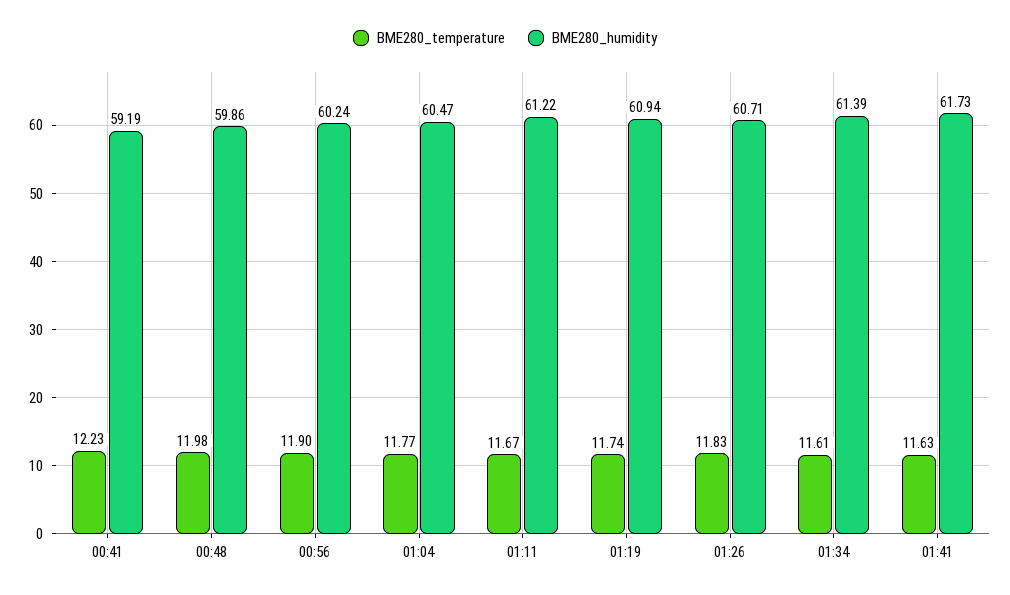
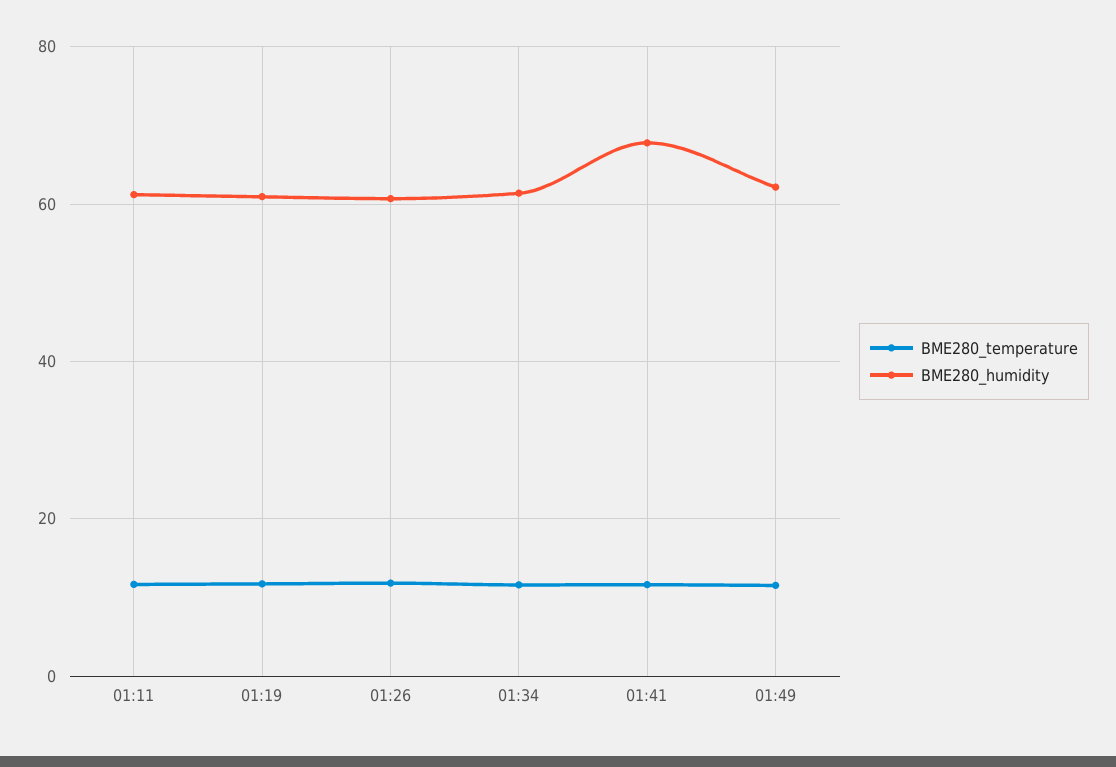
BME280_temperature, 00:41: 12.23 -> none
BME280_humidity, 00:41: 59.19 -> none
BME280_temperature, 00:48: 11.98 -> none
BME280_humidity, 00:48: 59.86 -> none
BME280_temperature, 00:56: 11.9 -> none
BME280_humidity, 00:56: 60.24 -> none
BME280_temperature, 01:04: 11.77 -> none
BME280_humidity, 01:04: 60.47 -> none
BME280_humidity, 01:41: 61.73 -> 68
BME280_temperature, 01:49: none -> 12
BME280_humidity, 01:49: none -> 62

